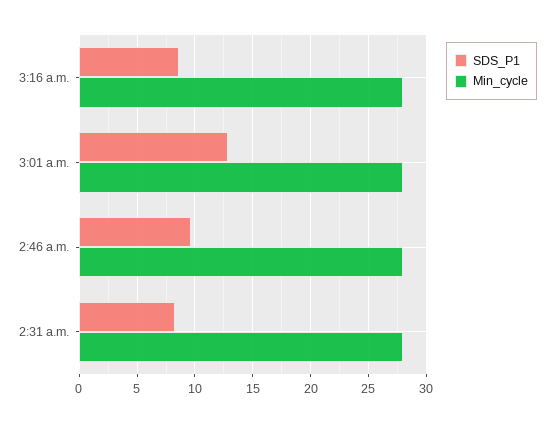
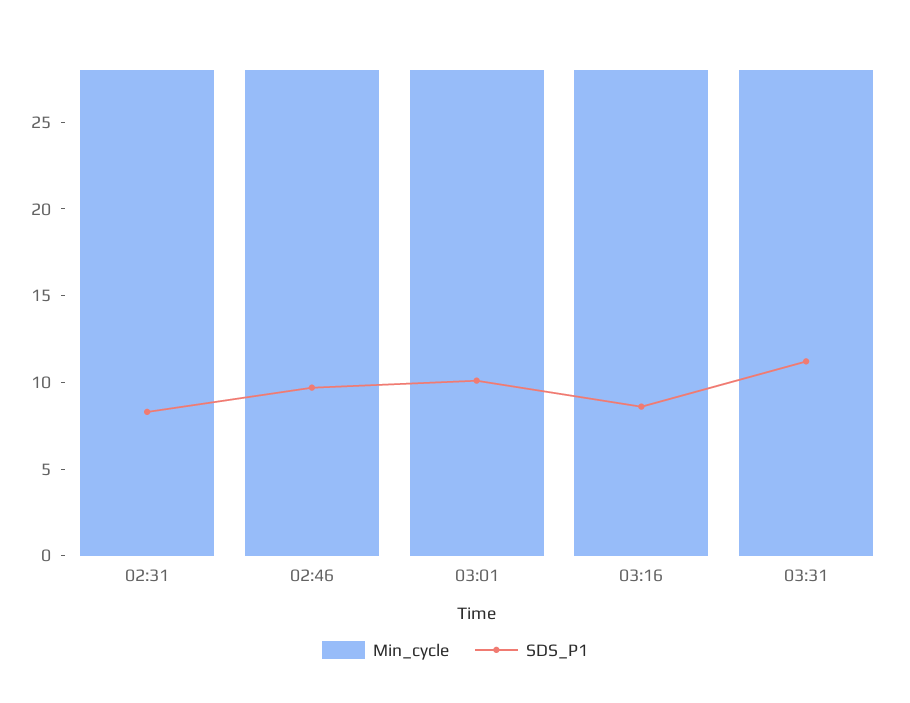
SDS_P1, 3:01 a.m.: 13 -> 10
Min_cycle, 03:31: none -> 28
SDS_P1, 03:31: none -> 11

